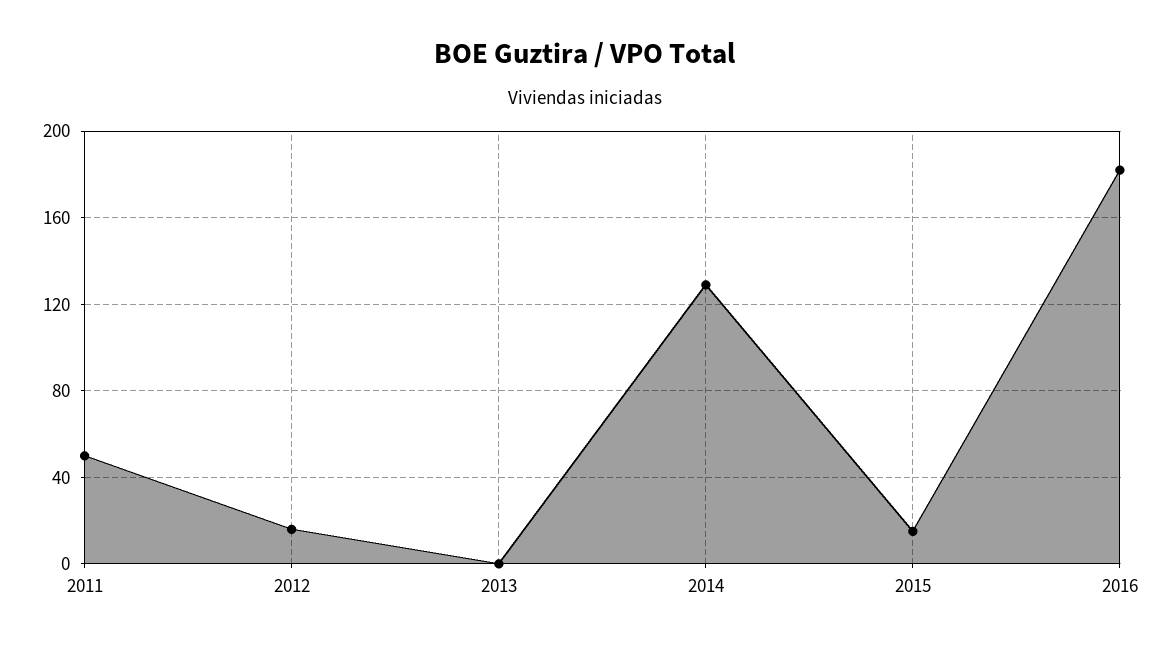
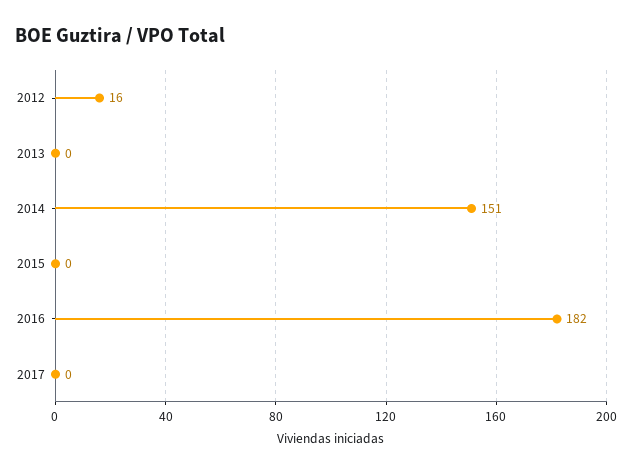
2011: 50 -> none
2014: 130 -> 151
2015: 15 -> 0
2017: none -> 0

